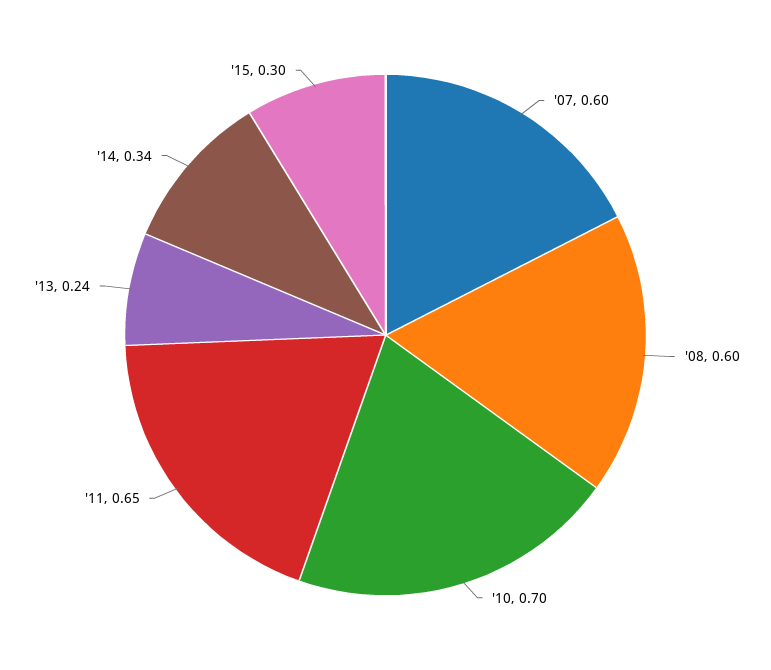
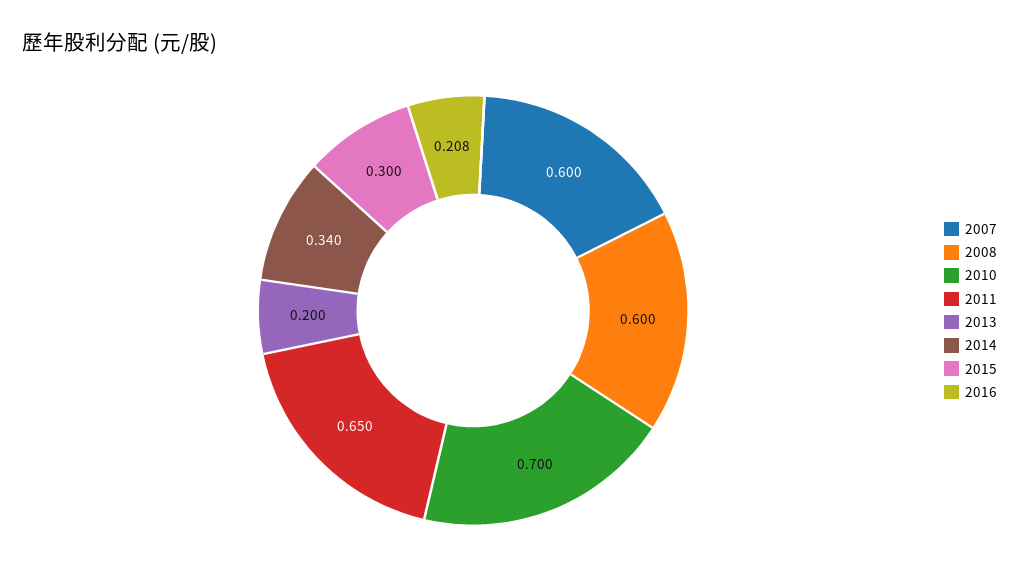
'13: 0.24 -> 0.2
2016: none -> 0.208

